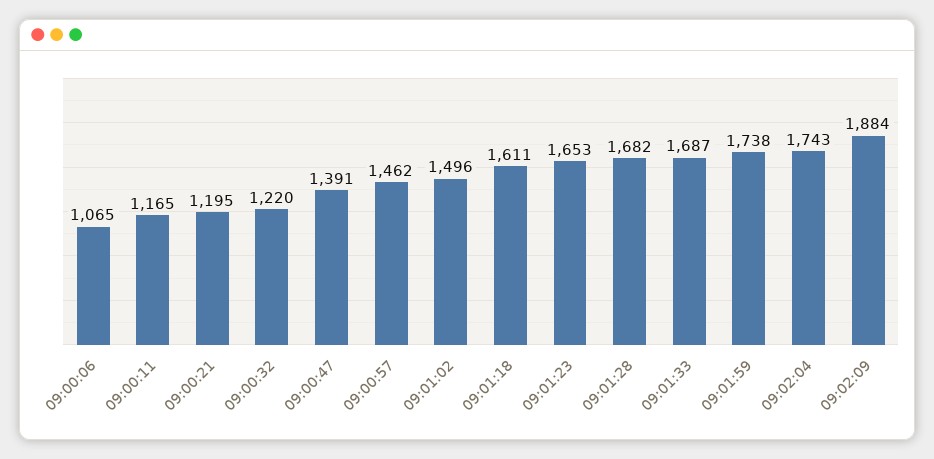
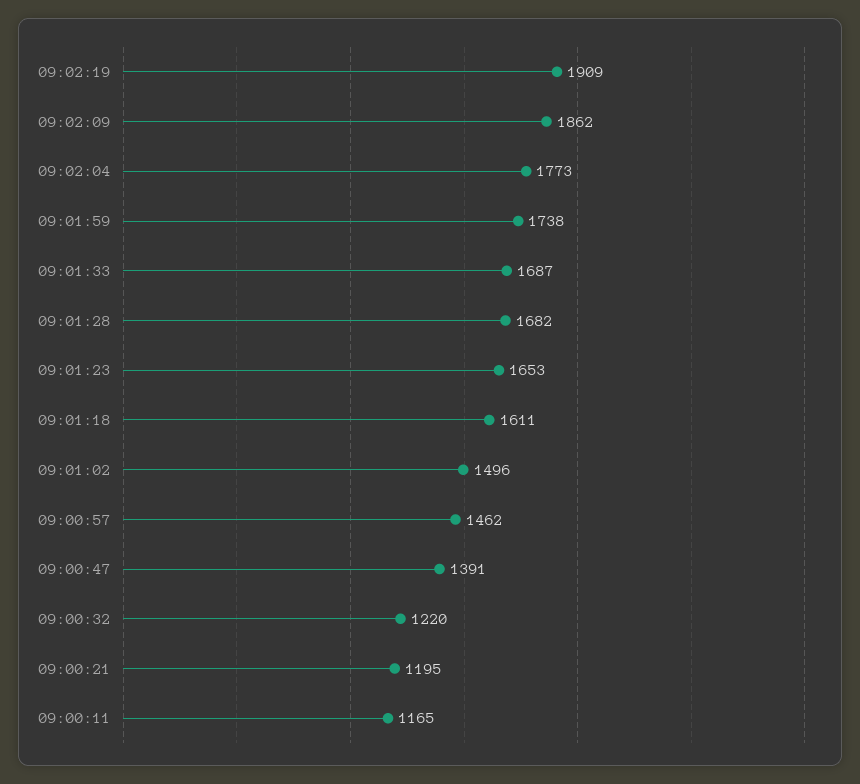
09:00:06: 1065 -> none
09:02:04: 1743 -> 1773
09:02:09: 1884 -> 1862
09:02:19: none -> 1909

